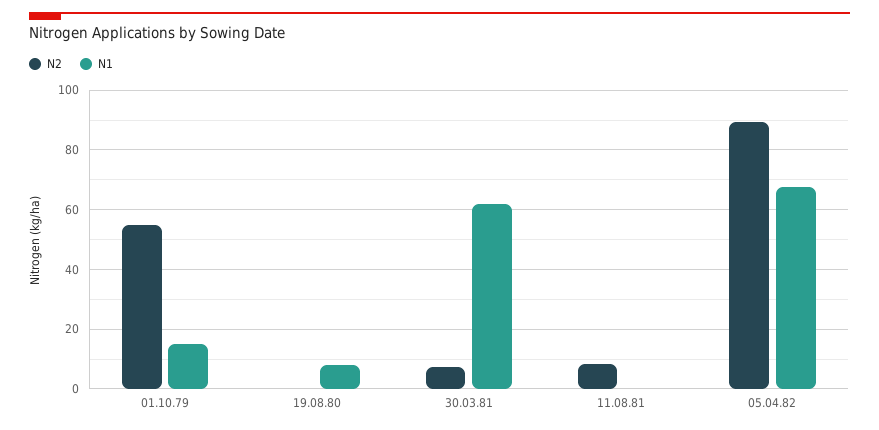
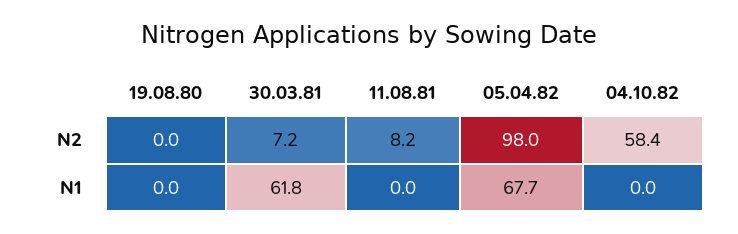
N2, 01.10.79: 55 -> none
N1, 01.10.79: 15 -> none
N1, 19.08.80: 7.5 -> 0
N2, 05.04.82: 90 -> 98
N2, 04.10.82: none -> 58.4
N1, 04.10.82: none -> 0

